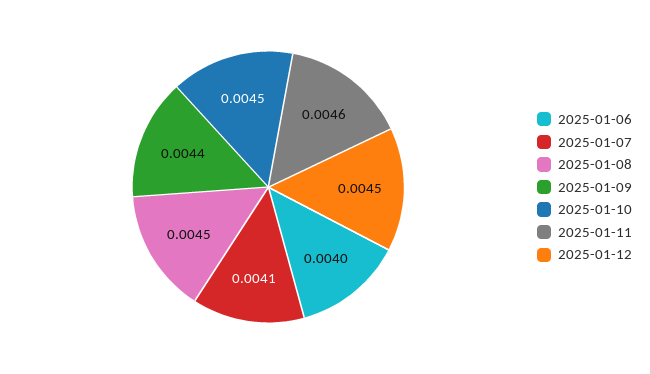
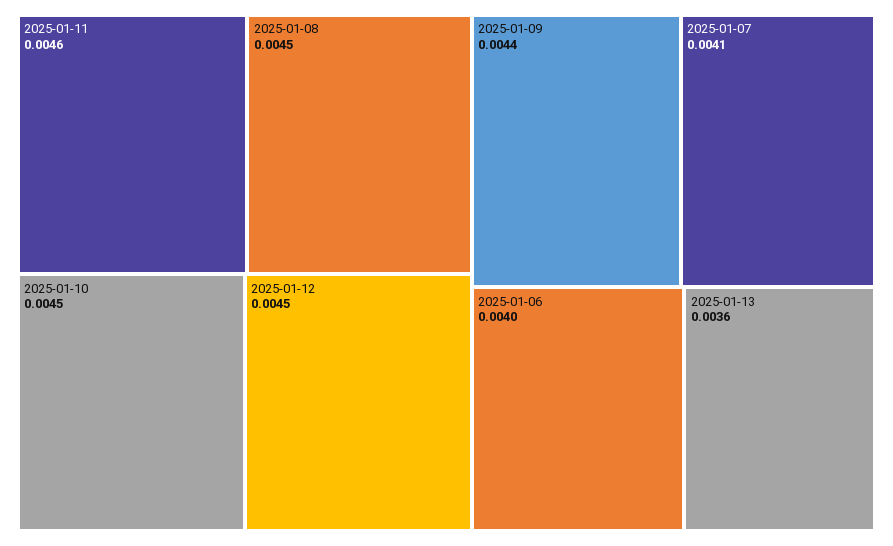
2025-01-13: none -> 0.0036

